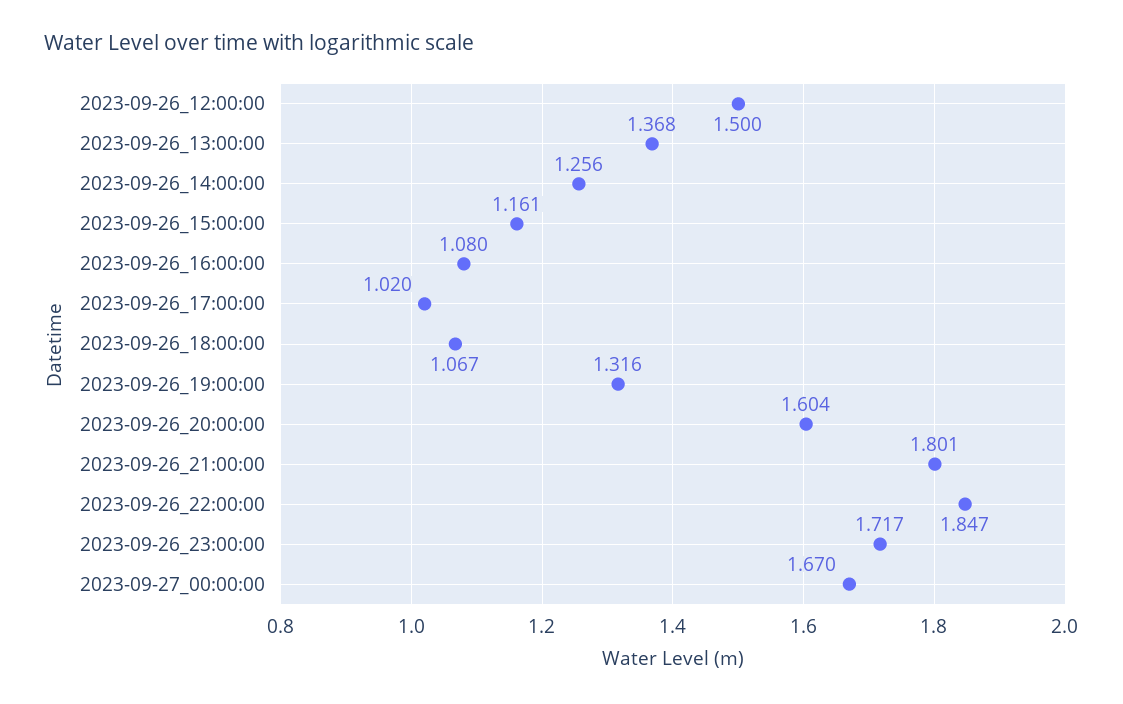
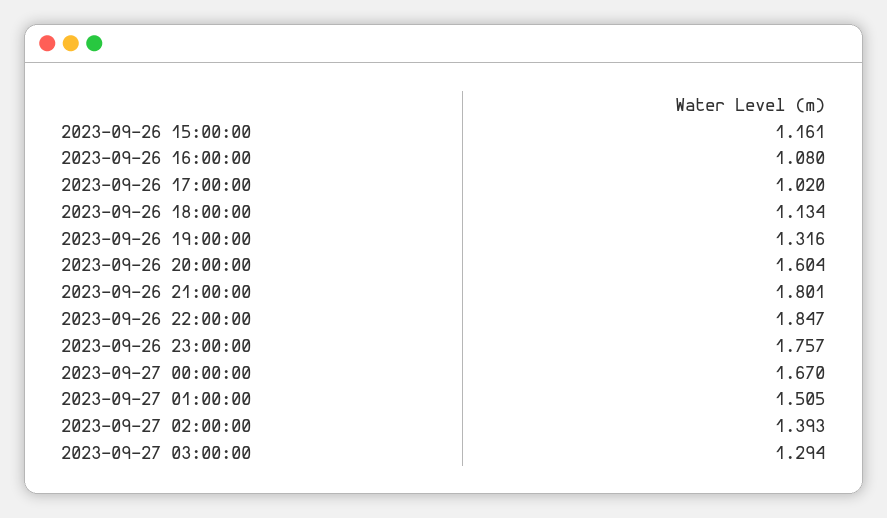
2023-09-26_12:00:00: 1.5 -> none
2023-09-26_13:00:00: 1.368 -> none
2023-09-26_14:00:00: 1.256 -> none
2023-09-26_18:00:00: 1.067 -> 1.134
2023-09-26_23:00:00: 1.717 -> 1.757
2023-09-27 01:00:00: none -> 1.505
2023-09-27 02:00:00: none -> 1.393
2023-09-27 03:00:00: none -> 1.294

